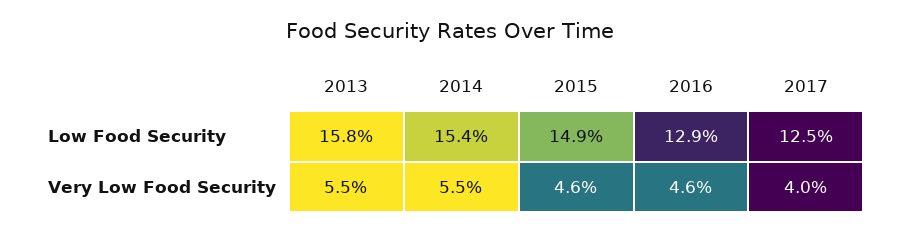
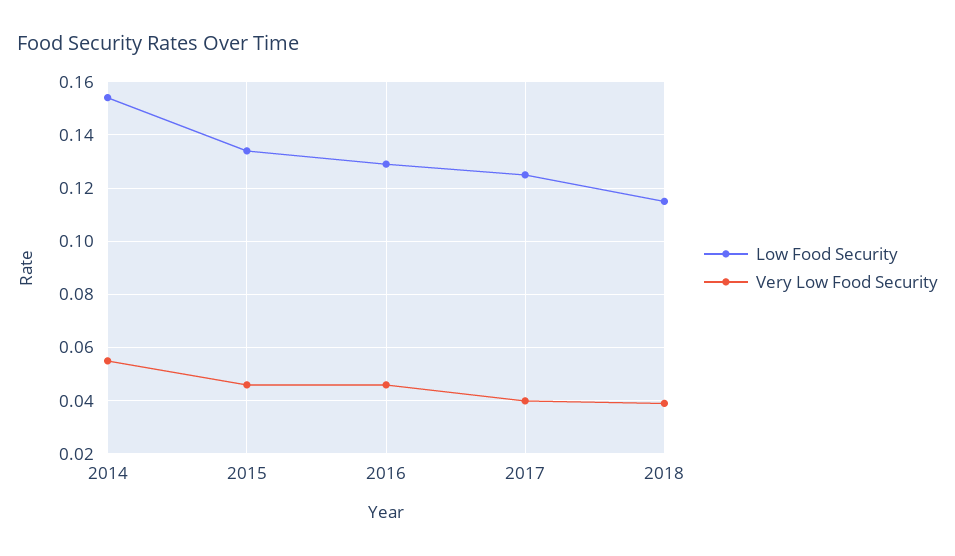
Low Food Security, 2013: 0.158 -> none
Low Food Security, 2015: 0.149 -> 0.135
Very Low Food Security, 2013: 0.055 -> none
Low Food Security, 2018: none -> 0.115
Very Low Food Security, 2018: none -> 0.04

